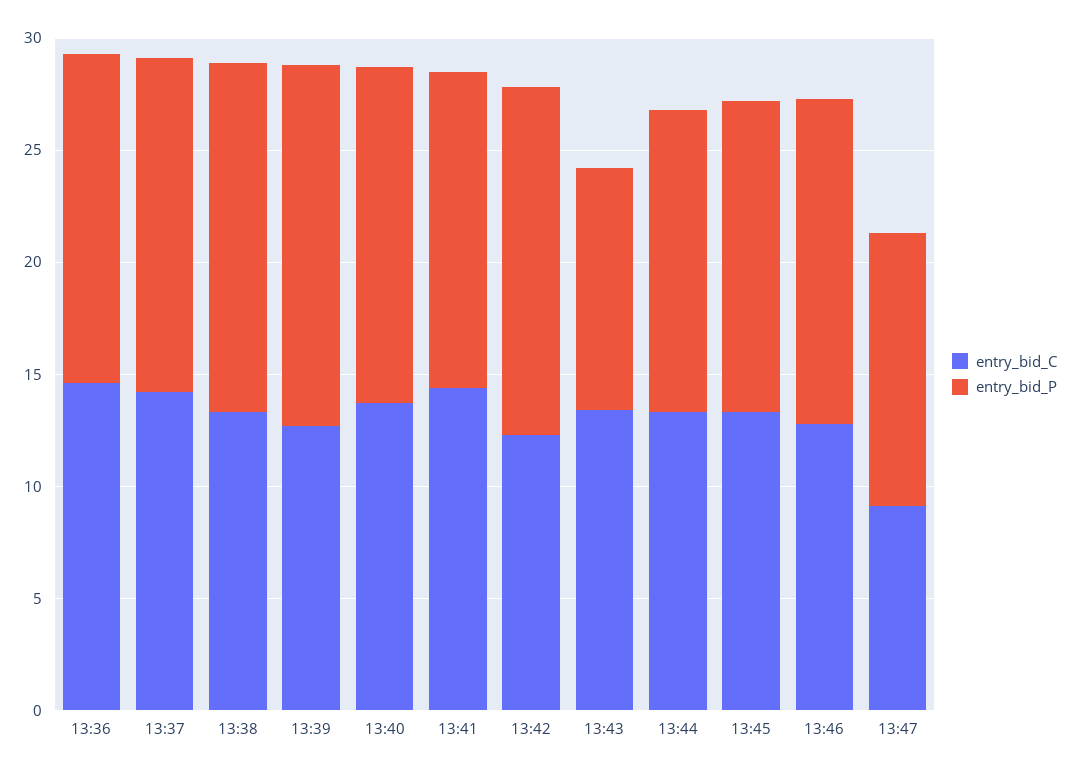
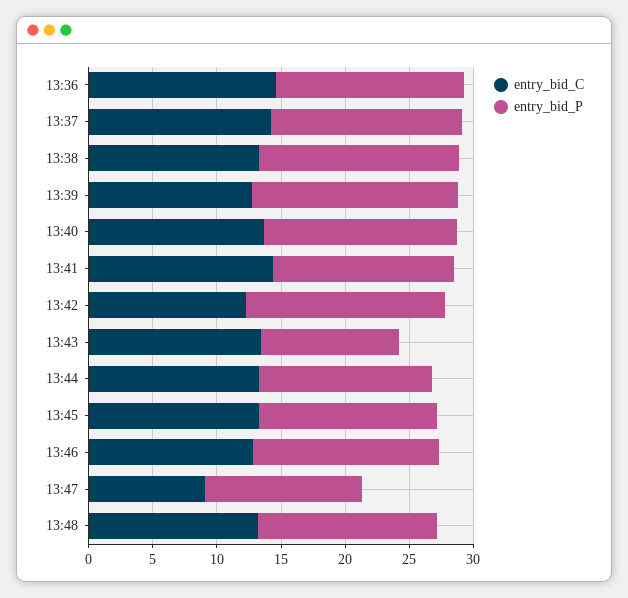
entry_bid_C, 13:48: none -> 13
entry_bid_P, 13:48: none -> 14

